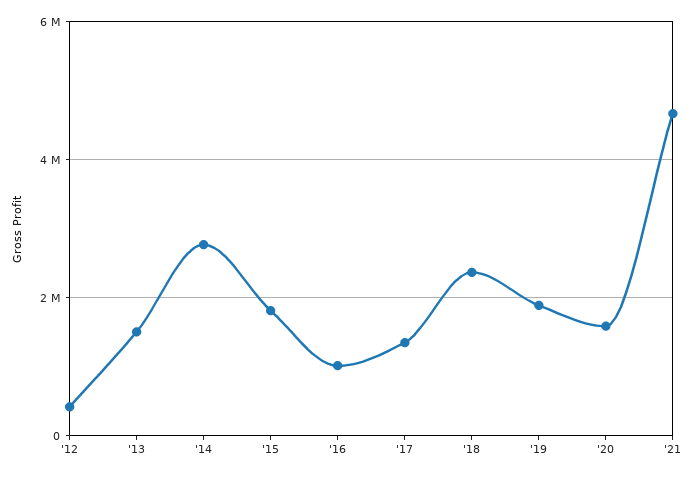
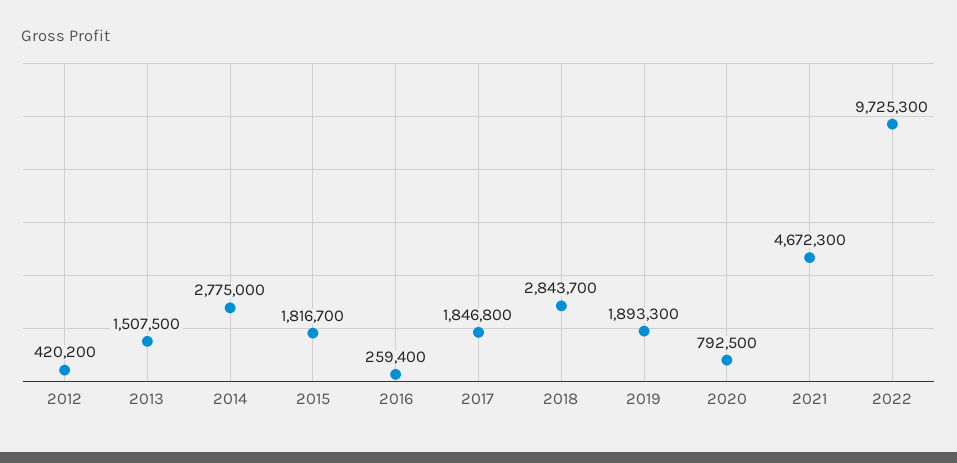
'16: 1000000 -> 259400
'17: 1400000 -> 1846800
'18: 2400000 -> 2843700
'20: 1600000 -> 792500
2022: none -> 9725300

